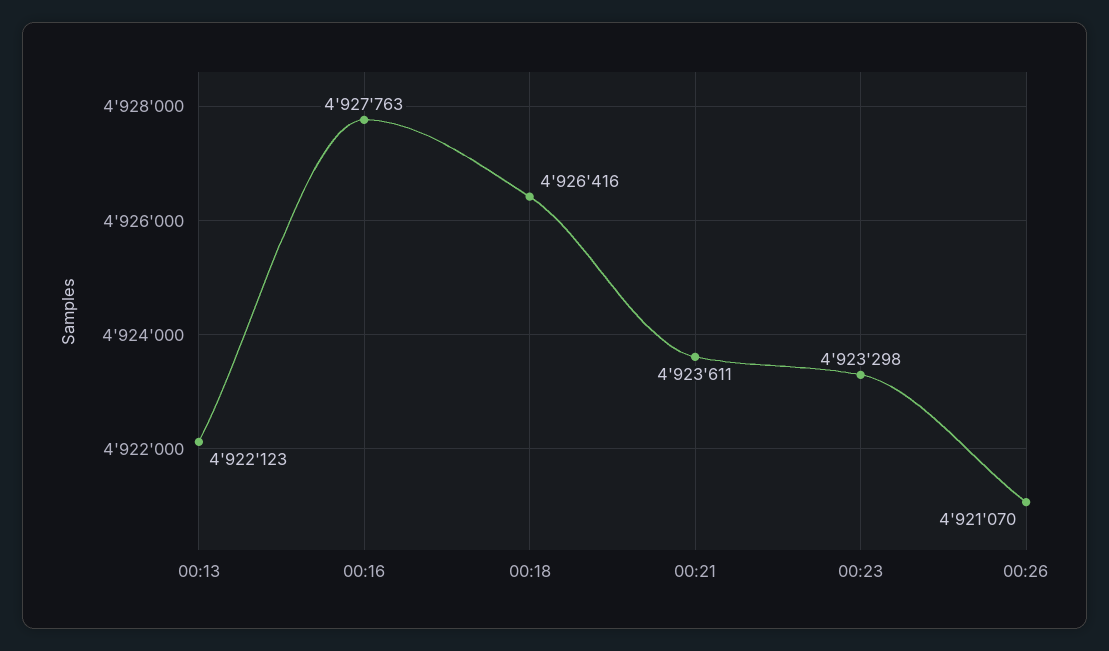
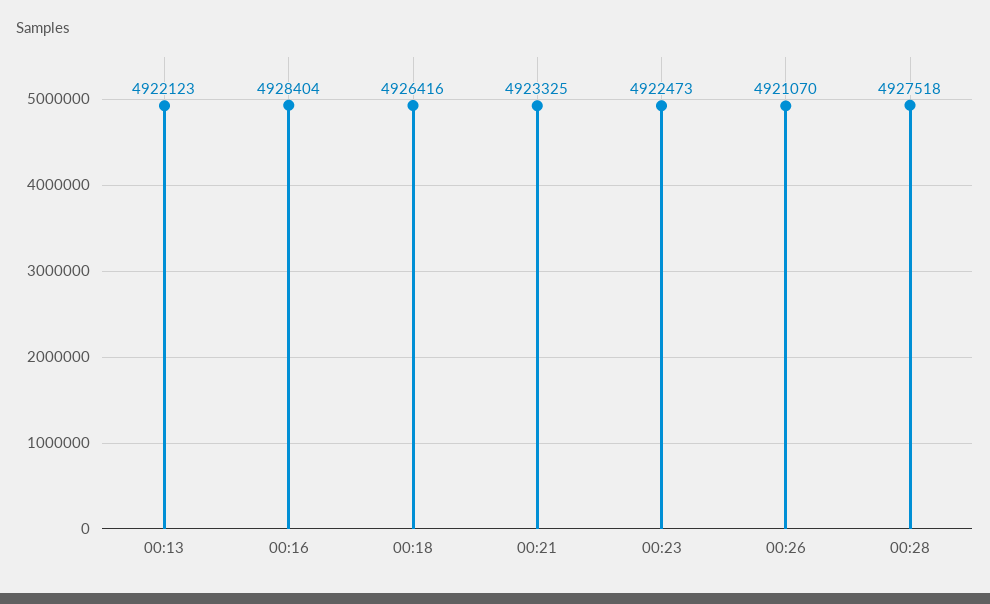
00:16: 4927763 -> 4928404
00:21: 4923611 -> 4923325
00:23: 4923298 -> 4922473
00:28: none -> 4927518

